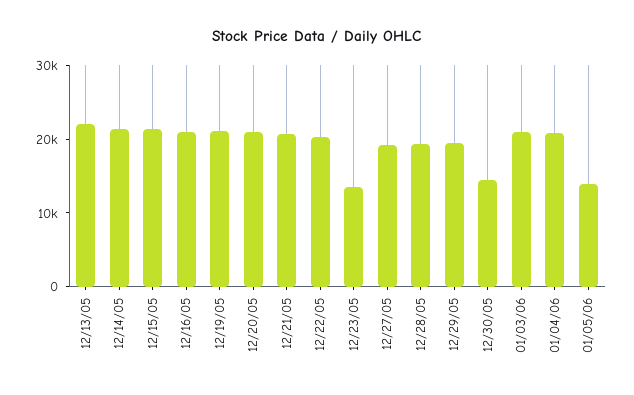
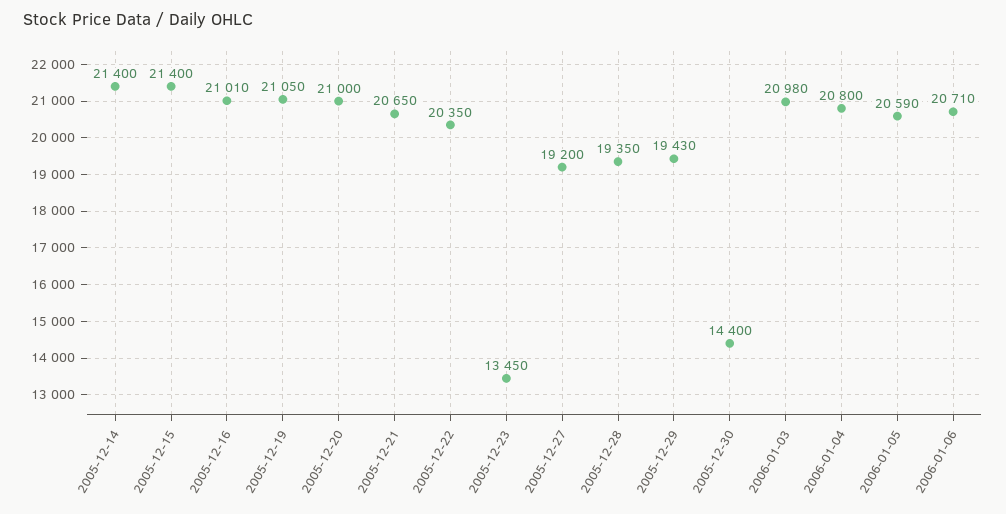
12/13/05: 22000 -> none
01/05/06: 14000 -> 20590
2006-01-06: none -> 20710

